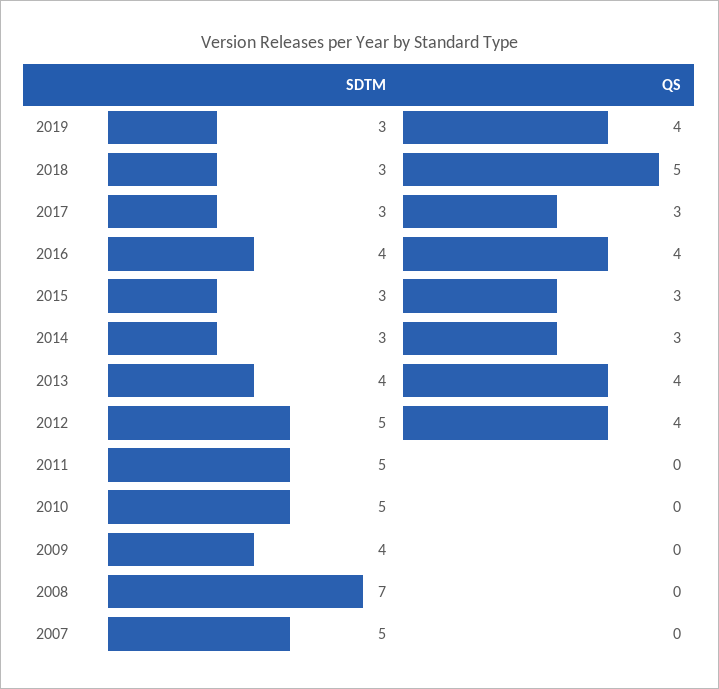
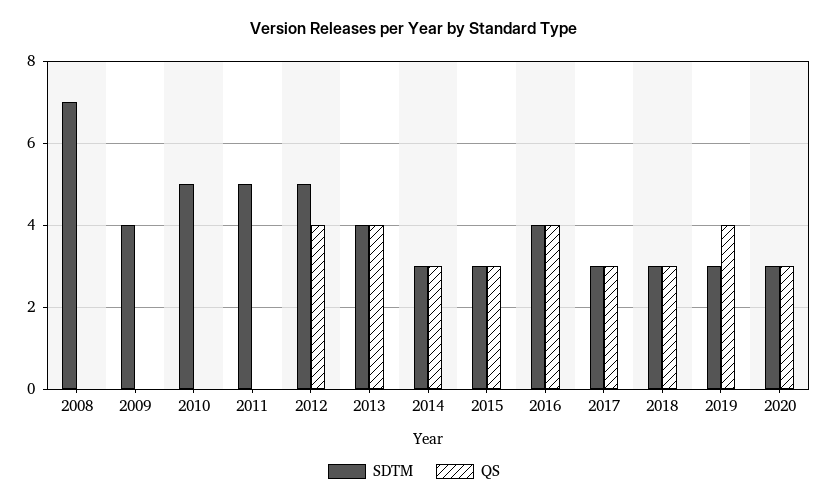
QS, 2018: 5 -> 3
SDTM, 2007: 5 -> none
QS, 2007: 0 -> none
SDTM, 2020: none -> 3
QS, 2020: none -> 3

